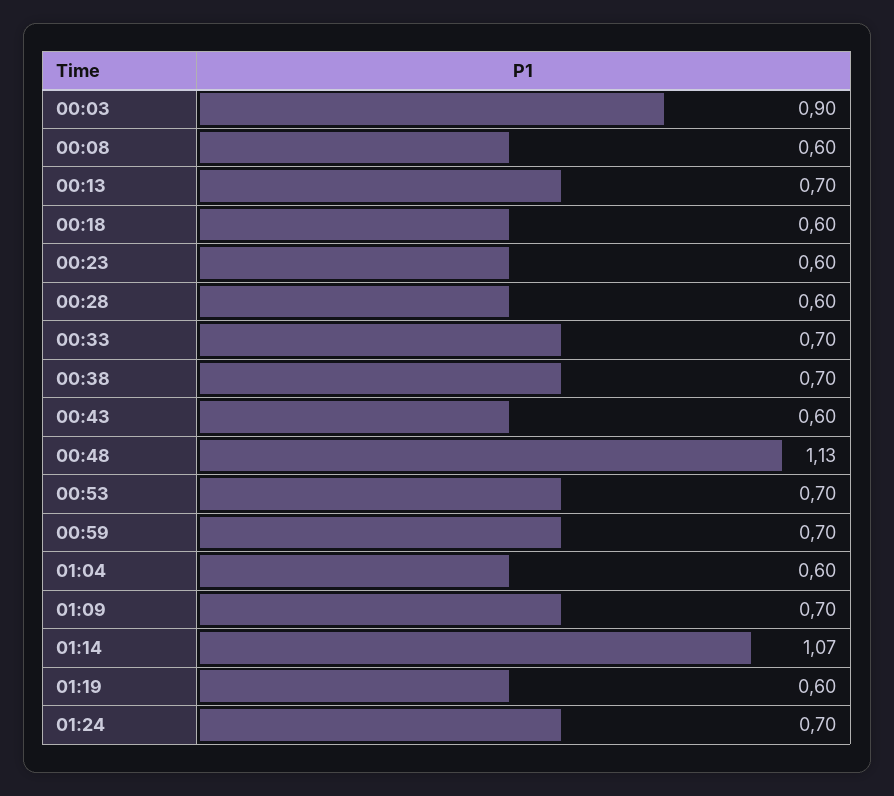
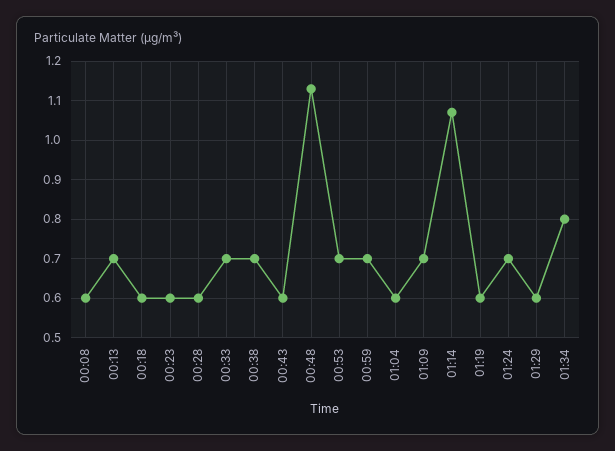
00:03: 0.9 -> none
01:29: none -> 0.6
01:34: none -> 0.8

